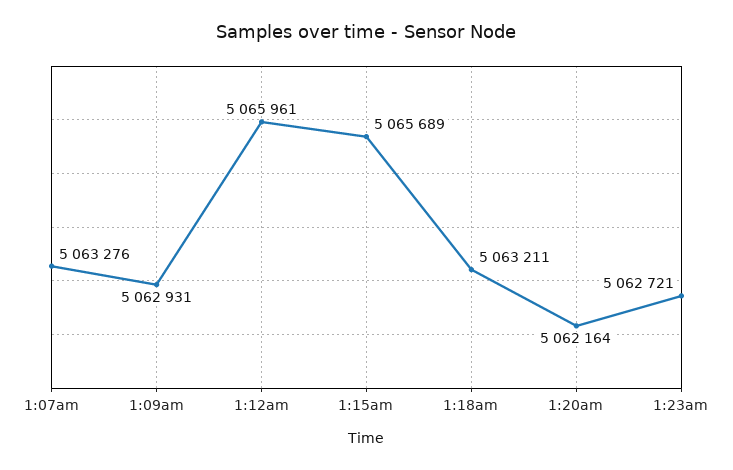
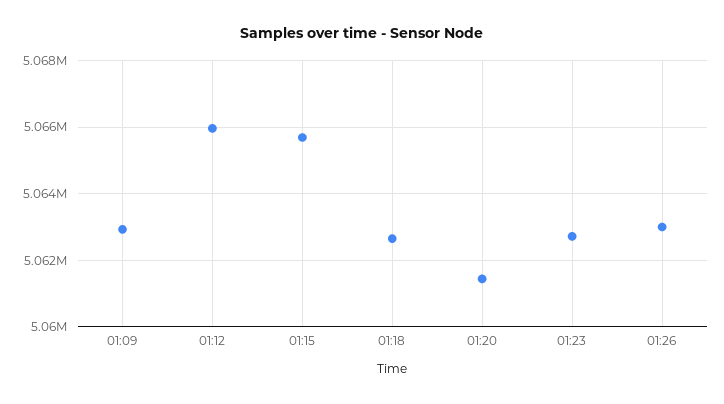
1:07am: 5063276 -> none
1:18am: 5063211 -> 5062600
1:20am: 5062164 -> 5061400
01:26: none -> 5063000

